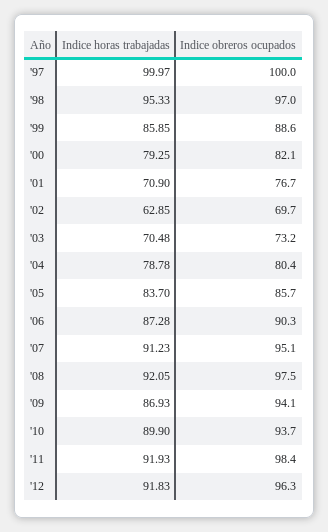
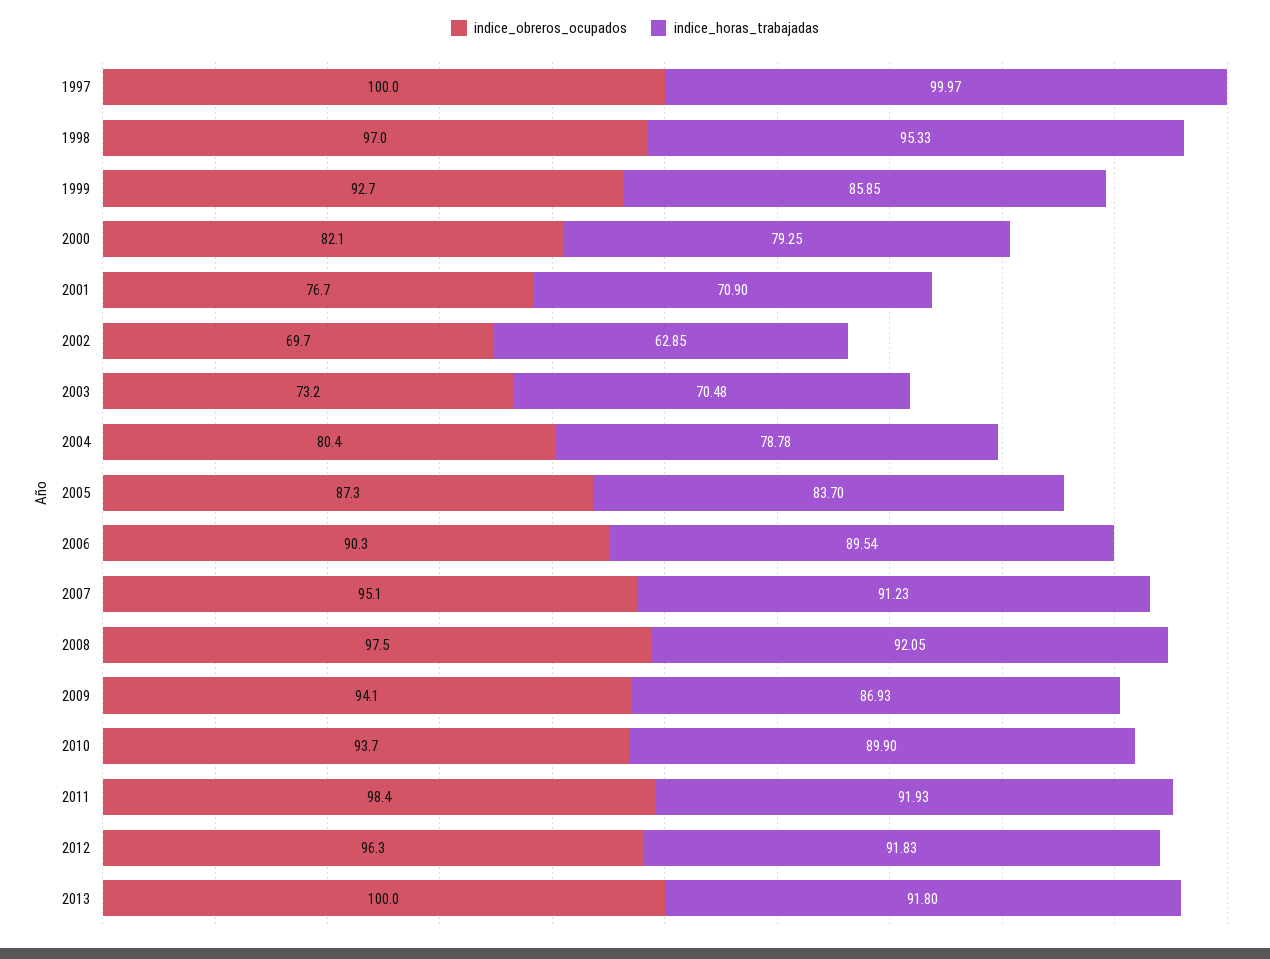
Indice obreros ocupados, '99: 88.6 -> 92.7
Indice obreros ocupados, '05: 85.7 -> 87.3
Indice horas trabajadas, '06: 87.28 -> 89.54
Indice obreros ocupados, 2013: none -> 100
Indice horas trabajadas, 2013: none -> 91.8

